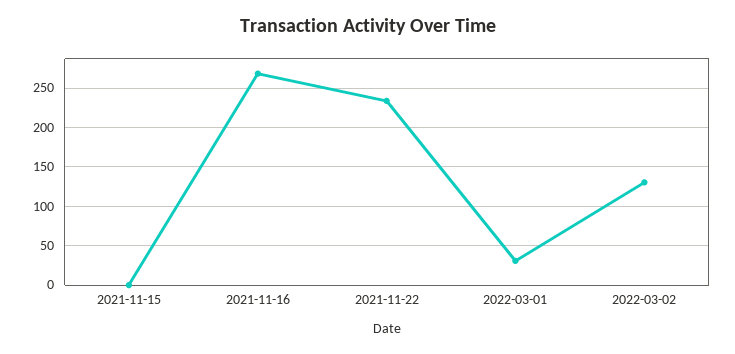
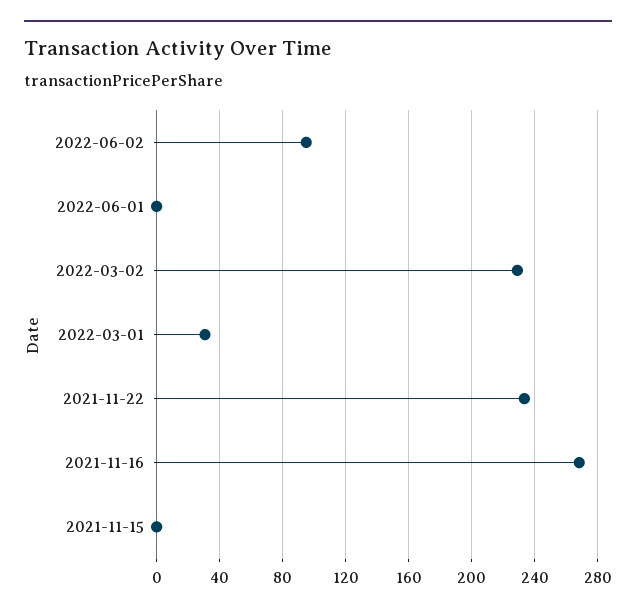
2022-03-02: 130 -> 230
2022-06-02: none -> 95
2022-06-01: none -> 0

